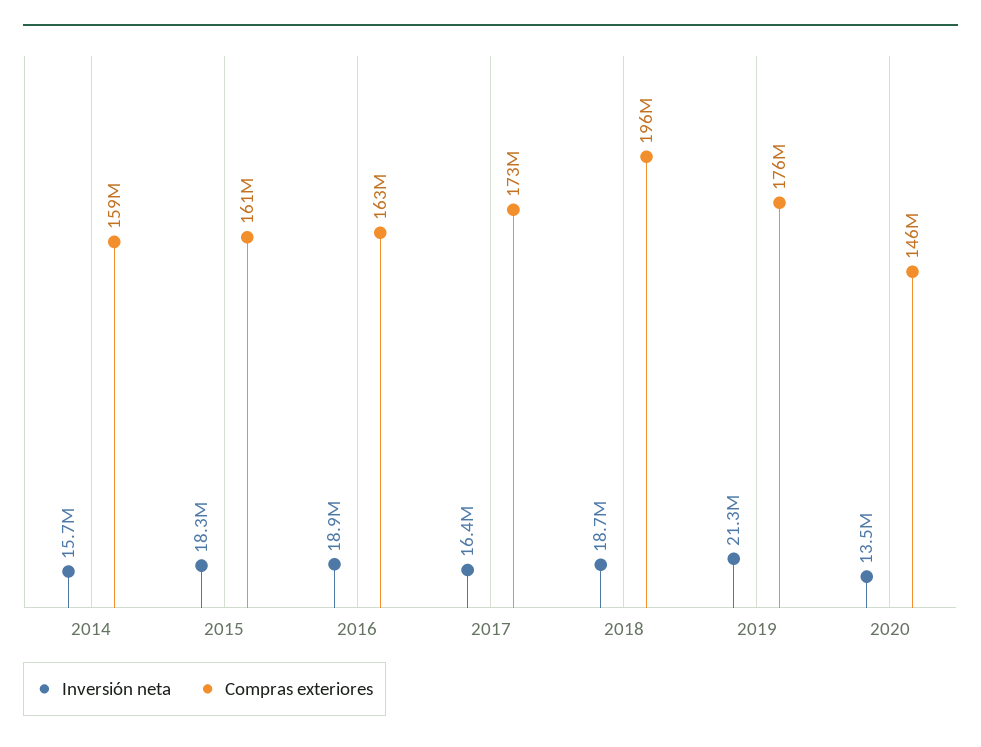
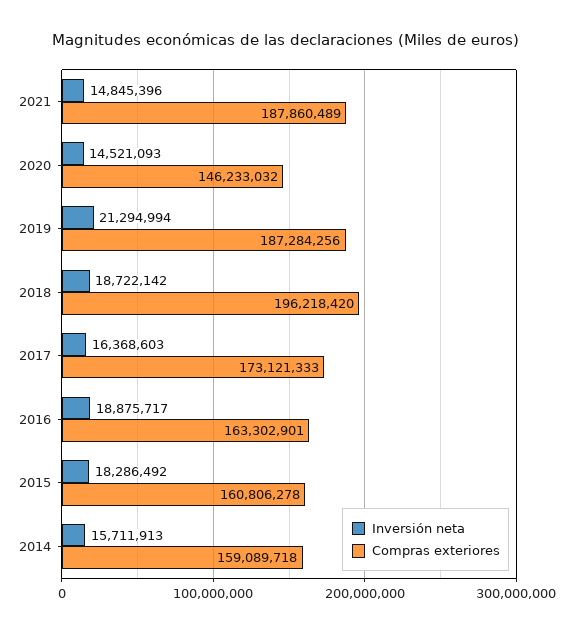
Compras exteriores, 2019: 176000000 -> 187284256
Inversión neta, 2020: 13500000 -> 14521093
Inversión neta, 2021: none -> 14845396
Compras exteriores, 2021: none -> 187860489

